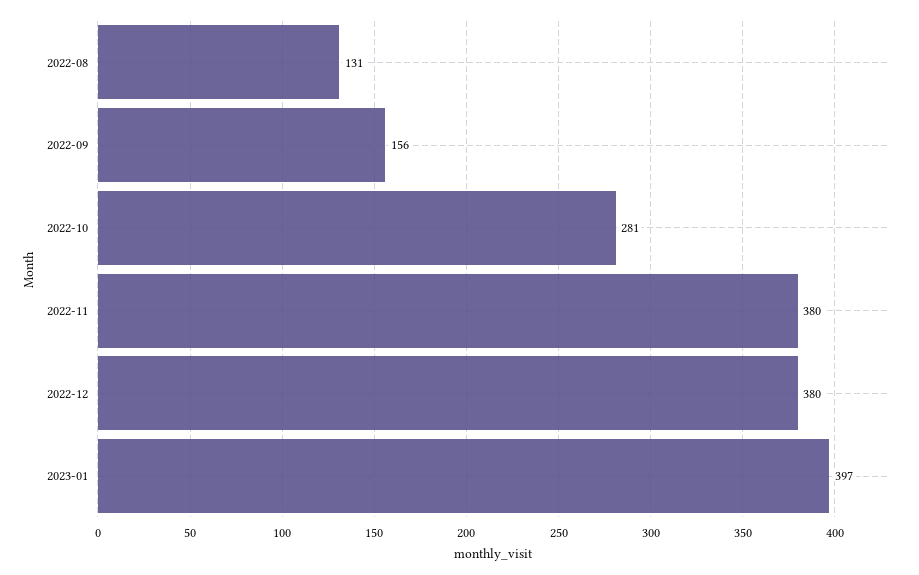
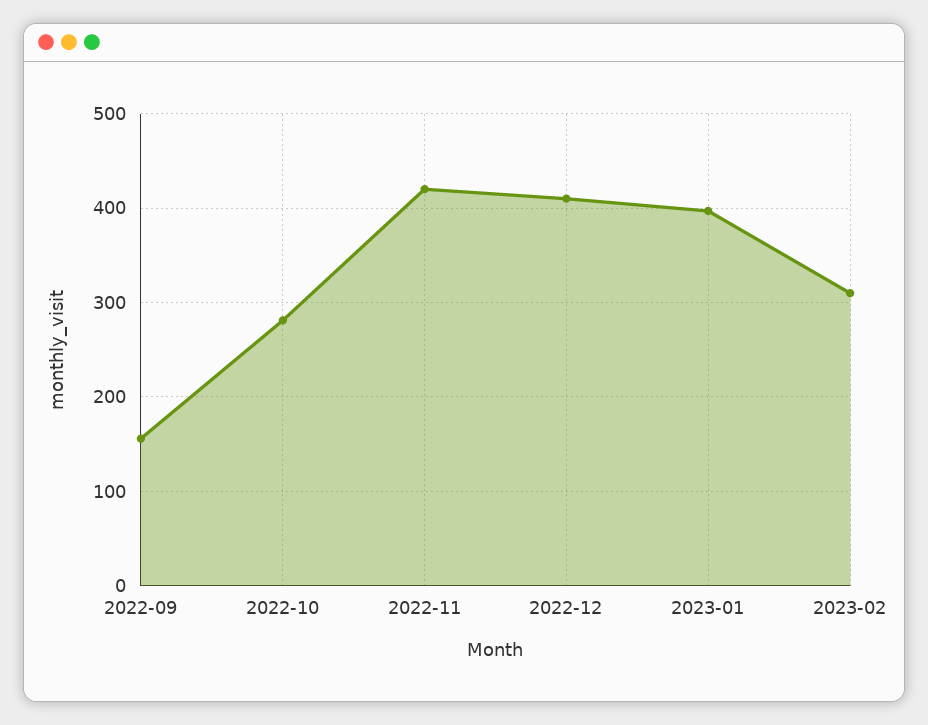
2022-08: 131 -> none
2022-11: 380 -> 420
2022-12: 380 -> 410
2023-02: none -> 310

